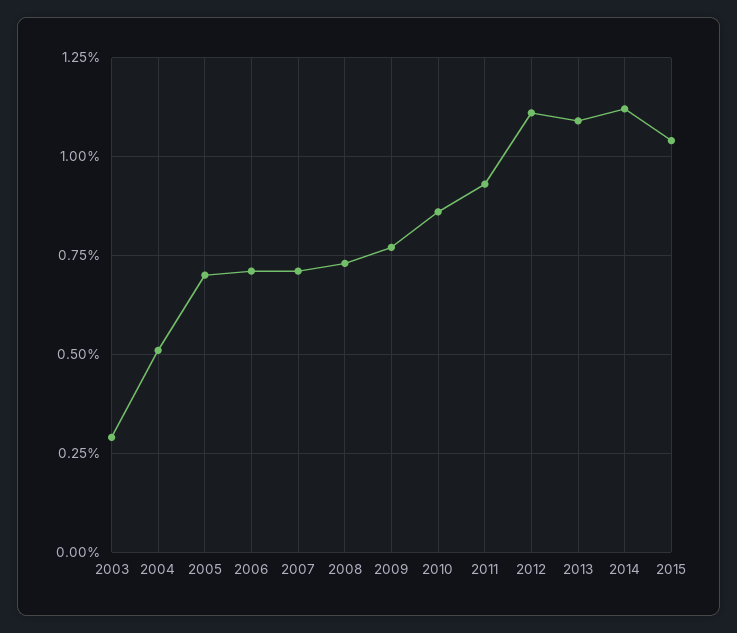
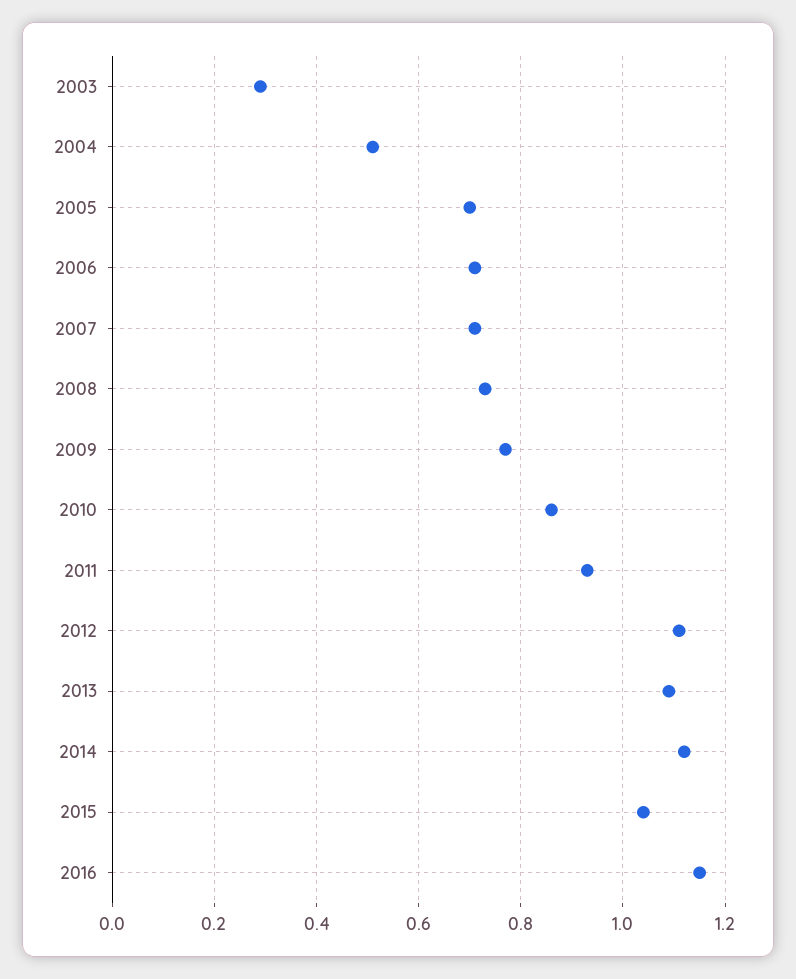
2016: none -> 1.15

